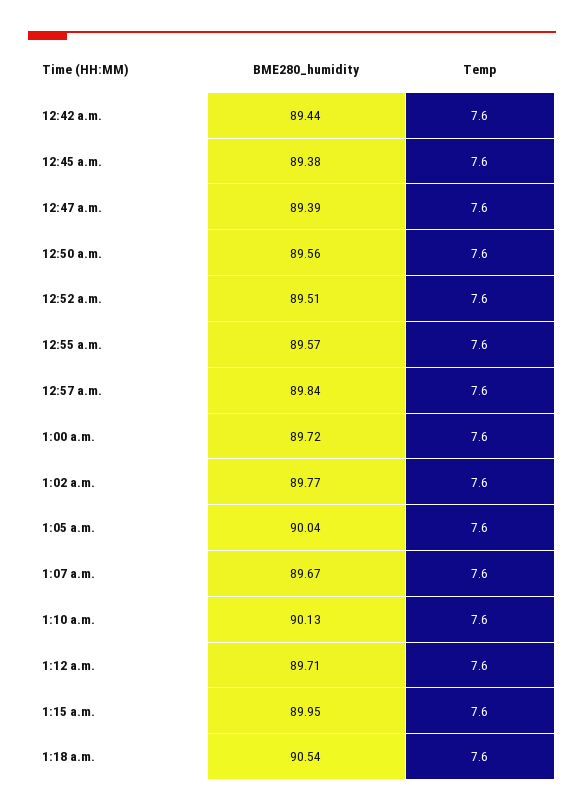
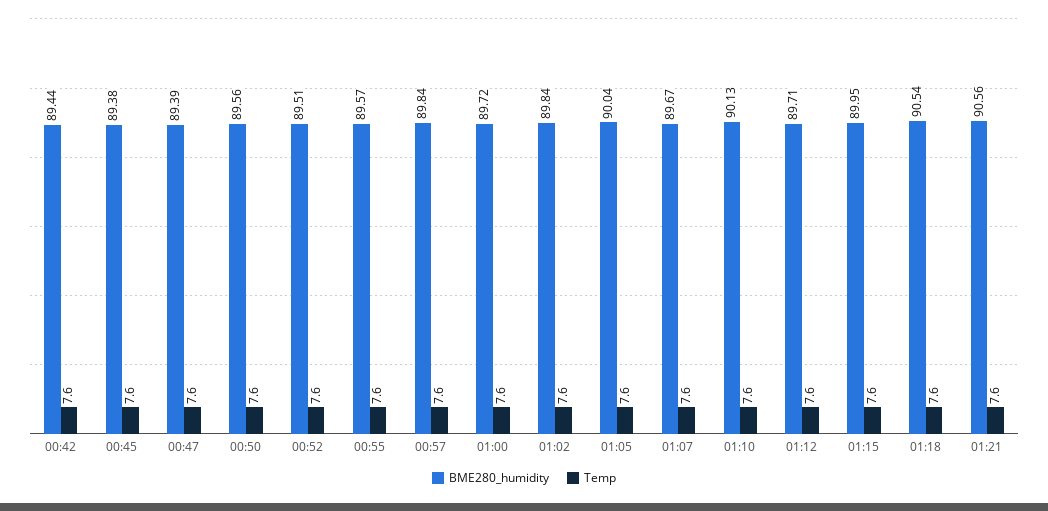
BME280_humidity, 1:02 a.m.: 89.77 -> 89.84
BME280_humidity, 01:21: none -> 90.56
Temp, 01:21: none -> 7.6

